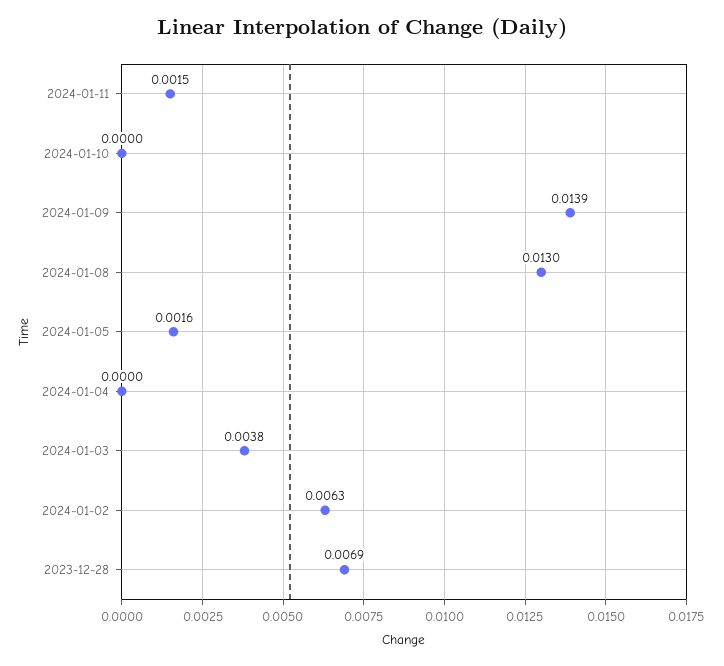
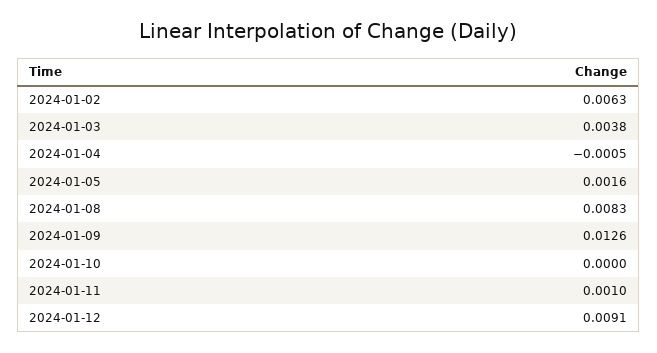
2024-01-11: 0.0015 -> 0.001
2024-01-09: 0.0139 -> 0.0126
2024-01-08: 0.013 -> 0.0083
2024-01-04: 0 -> -0.0005
2023-12-28: 0.0069 -> none
2024-01-12: none -> 0.0091

